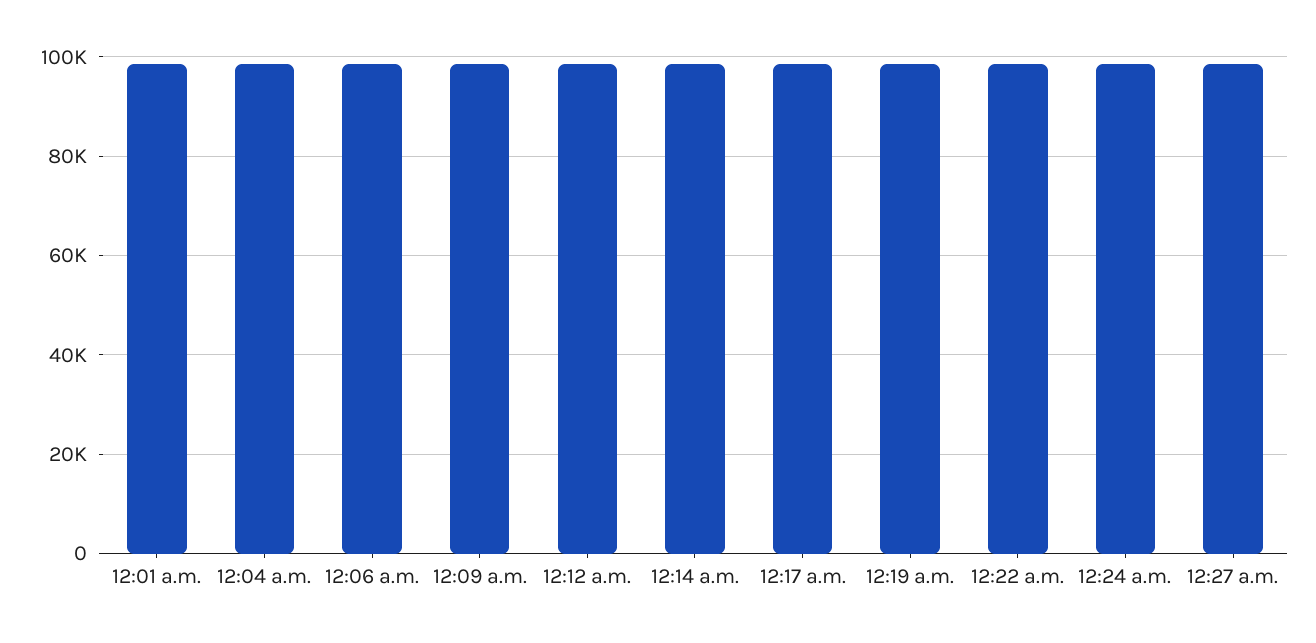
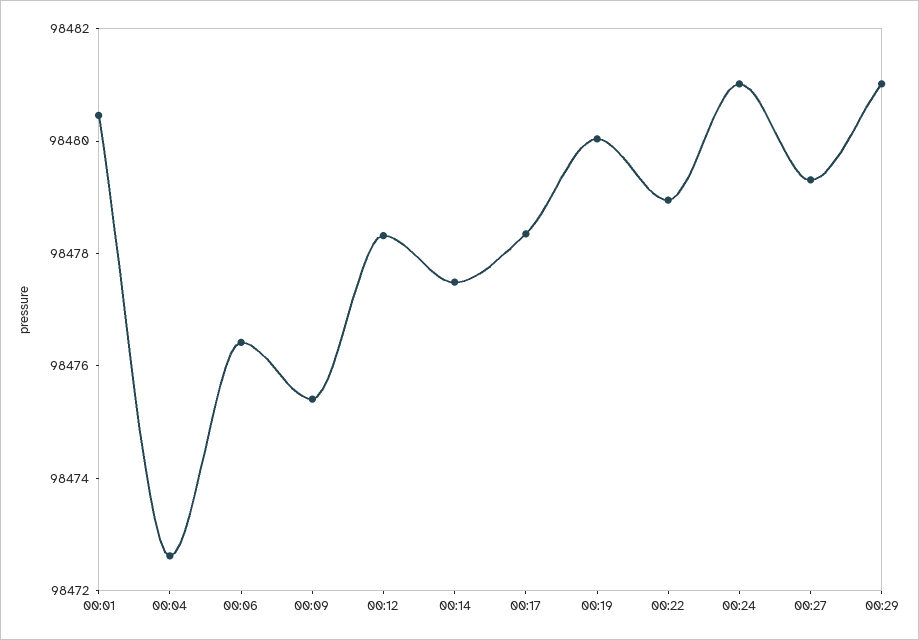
00:29: none -> 98481

